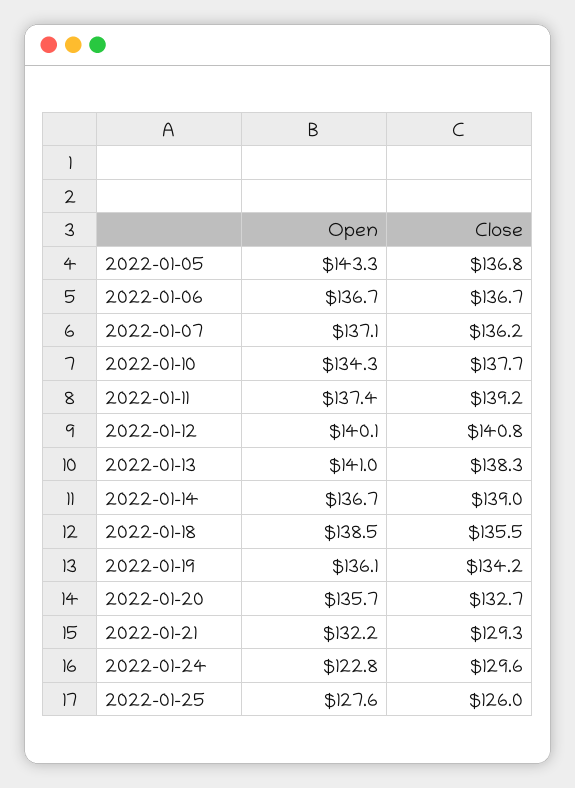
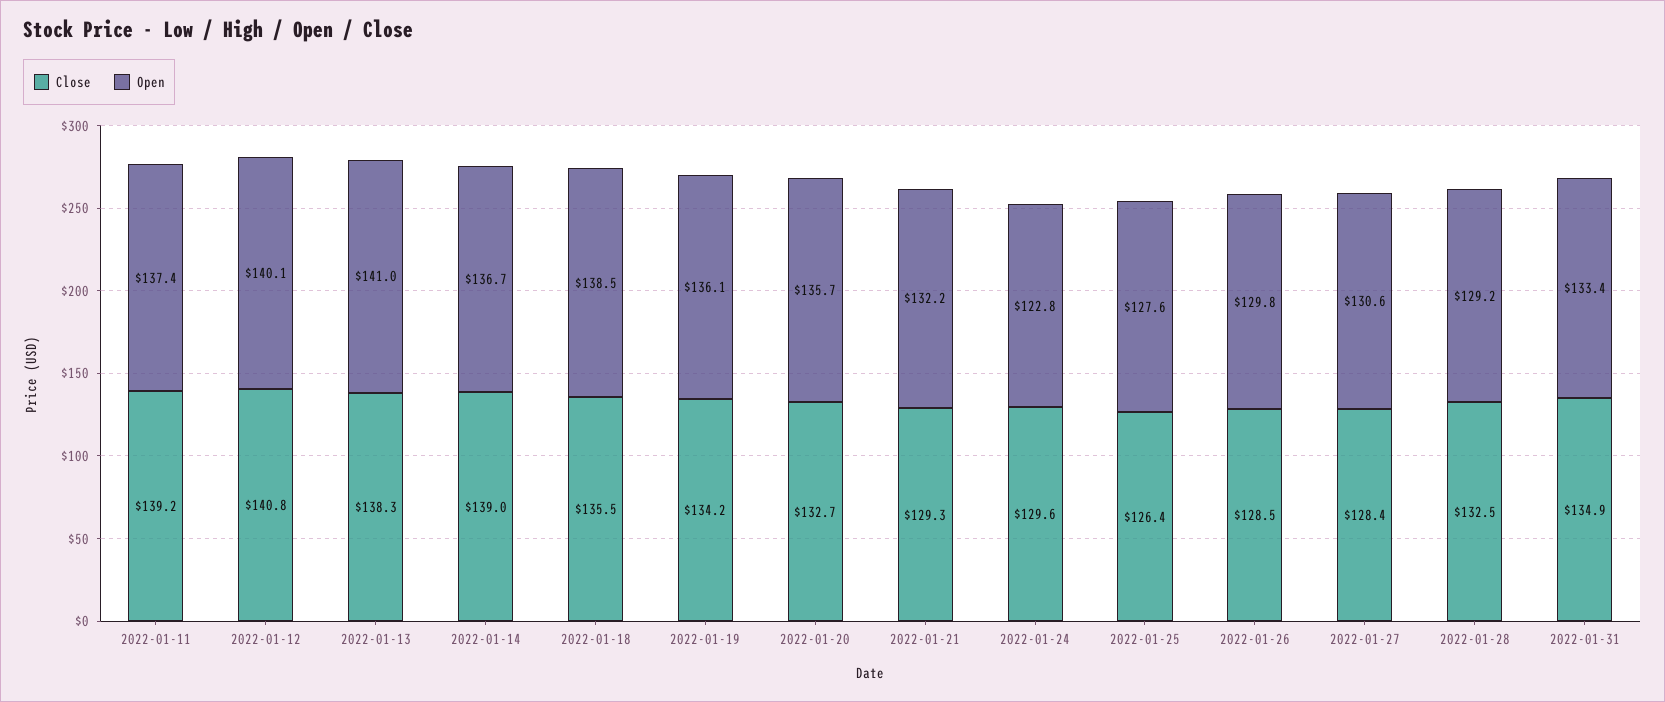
Open, 2022-01-05: 143.3 -> none
Close, 2022-01-05: 136.8 -> none
Open, 2022-01-06: 136.7 -> none
Close, 2022-01-06: 136.7 -> none
Open, 2022-01-07: 137.1 -> none
Close, 2022-01-07: 136.2 -> none
Open, 2022-01-10: 134.3 -> none
Close, 2022-01-10: 137.7 -> none
Close, 2022-01-25: 126 -> 126.4
Close, 2022-01-26: none -> 128.5
Open, 2022-01-26: none -> 129.8
Close, 2022-01-27: none -> 128.4
Open, 2022-01-27: none -> 130.6
Close, 2022-01-28: none -> 132.5
Open, 2022-01-28: none -> 129.2
Close, 2022-01-31: none -> 134.9
Open, 2022-01-31: none -> 133.4

